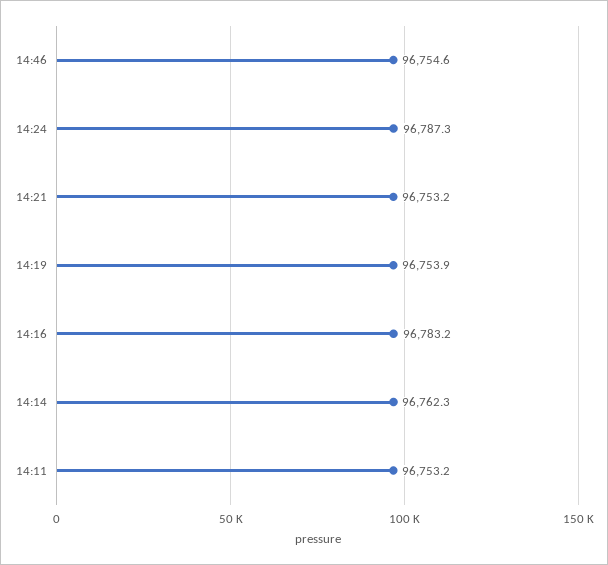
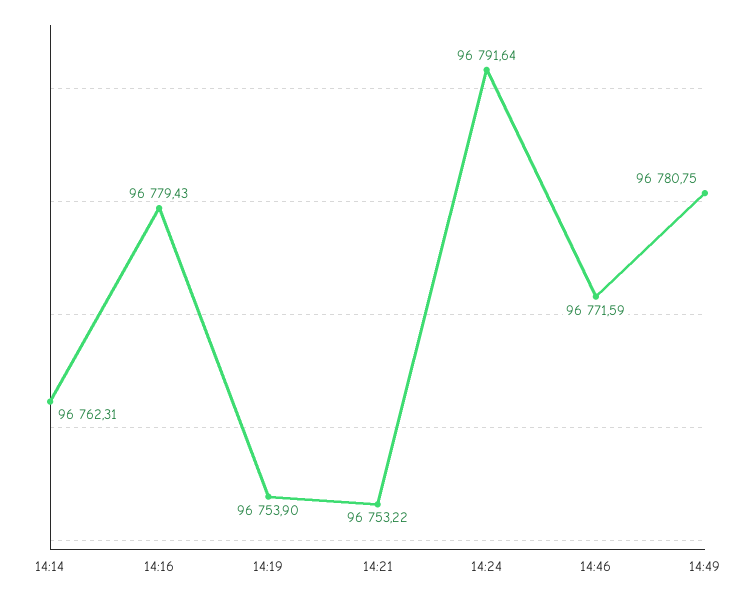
14:46: 96754.6 -> 96771.59
14:24: 96787.3 -> 96791.64
14:16: 96783.2 -> 96779.43
14:11: 96753.2 -> none
14:49: none -> 96780.75

